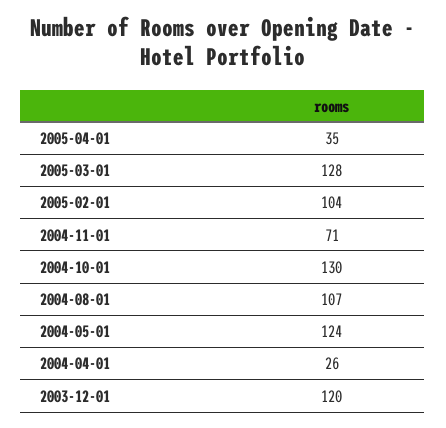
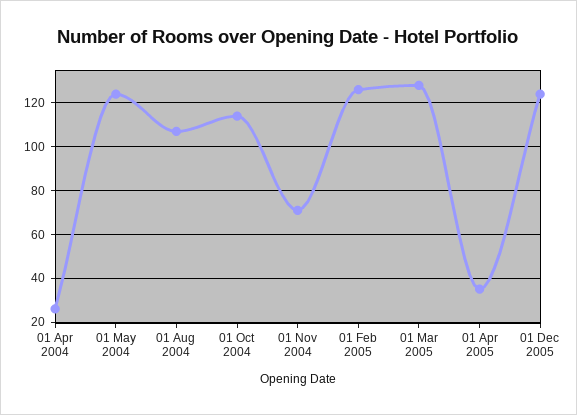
2005-02-01: 104 -> 125
2004-10-01: 130 -> 115
2003-12-01: 120 -> none
01 Dec 2005: none -> 125

